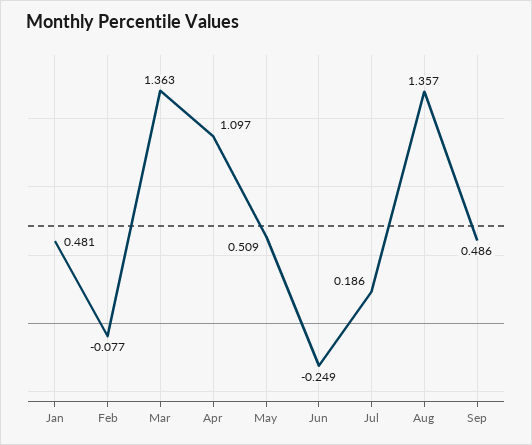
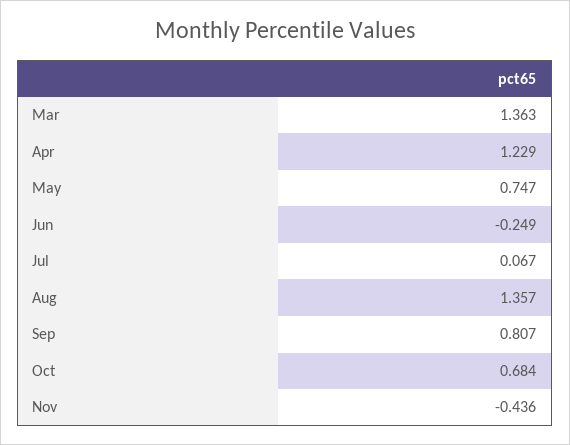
Jan: 0.481 -> none
Feb: -0.077 -> none
Apr: 1.097 -> 1.229
May: 0.509 -> 0.747
Jul: 0.186 -> 0.067
Sep: 0.486 -> 0.807
Oct: none -> 0.684
Nov: none -> -0.436

